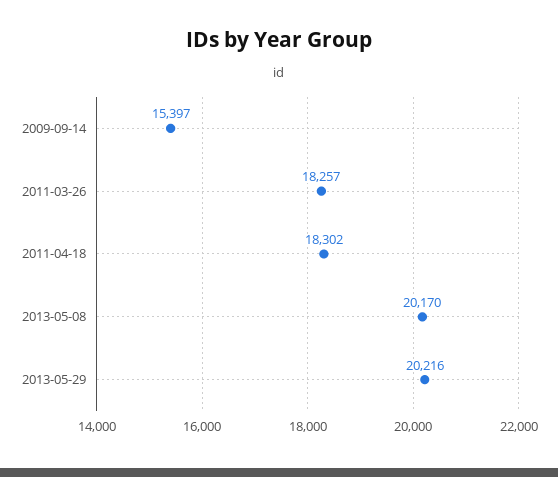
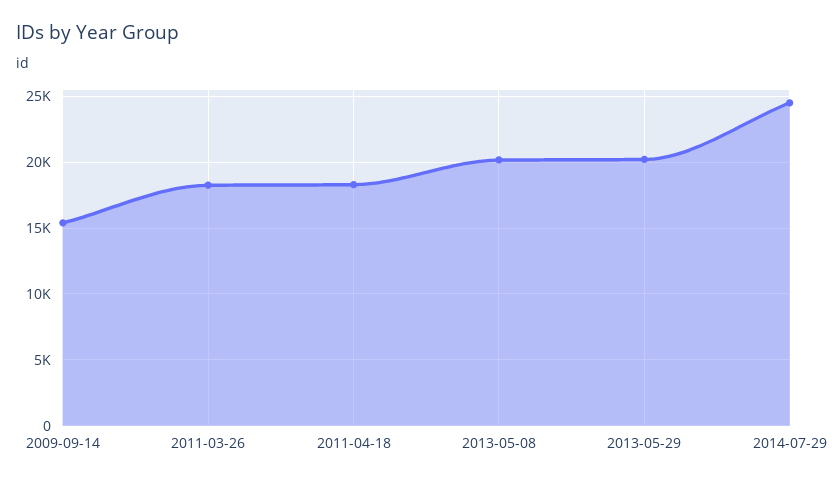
2014-07-29: none -> 24500

